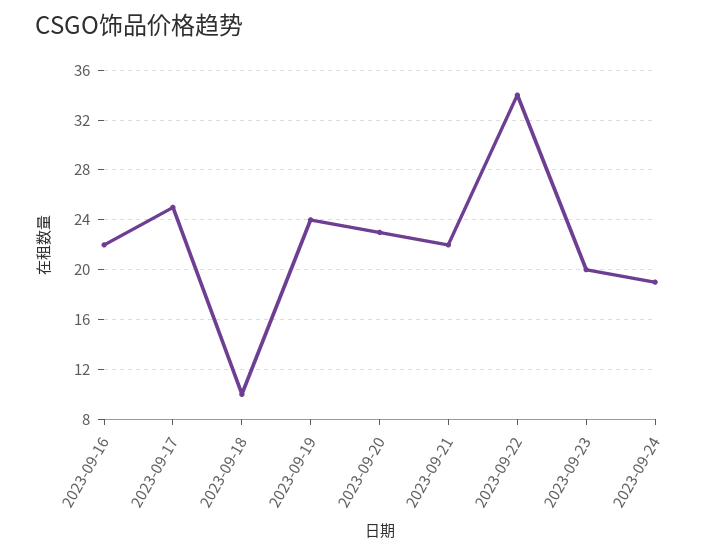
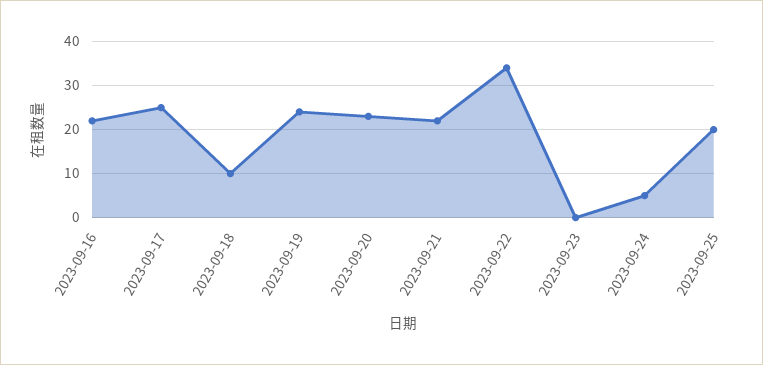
2023-09-23: 20 -> 0
2023-09-24: 19 -> 5
2023-09-25: none -> 20

